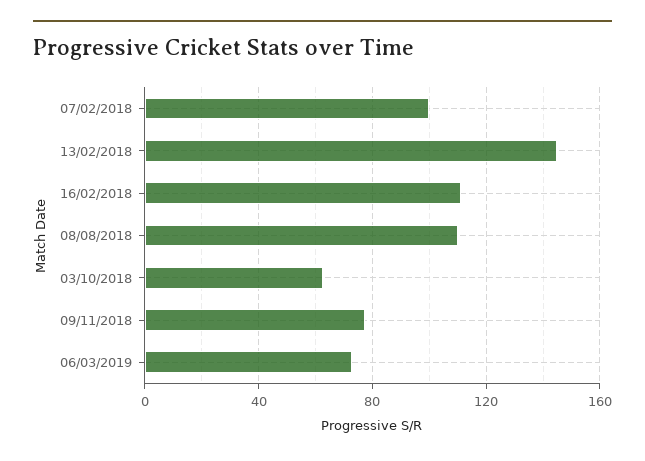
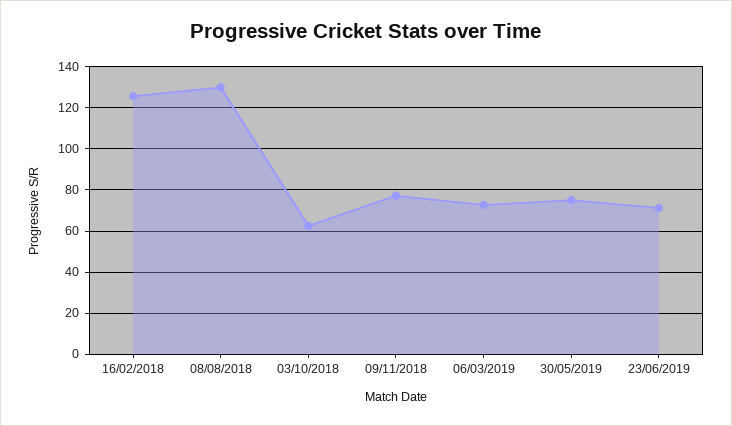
07/02/2018: 100 -> none
13/02/2018: 145 -> none
16/02/2018: 110 -> 125
08/08/2018: 110 -> 130
30/05/2019: none -> 75
23/06/2019: none -> 70

